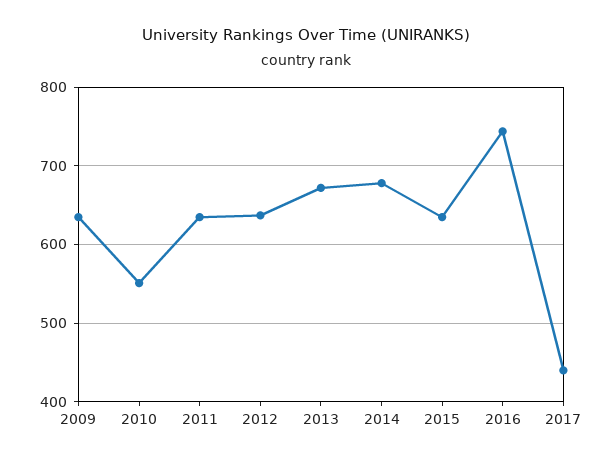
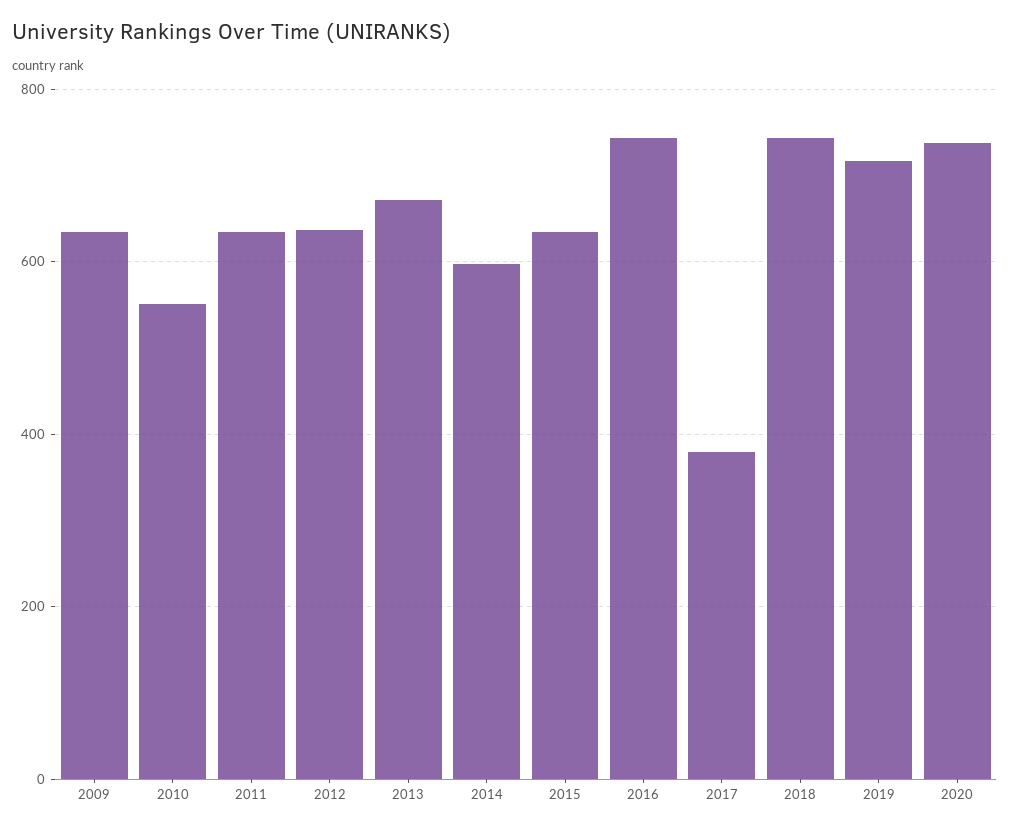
2014: 680 -> 600
2017: 440 -> 380
2018: none -> 740
2019: none -> 720
2020: none -> 740

